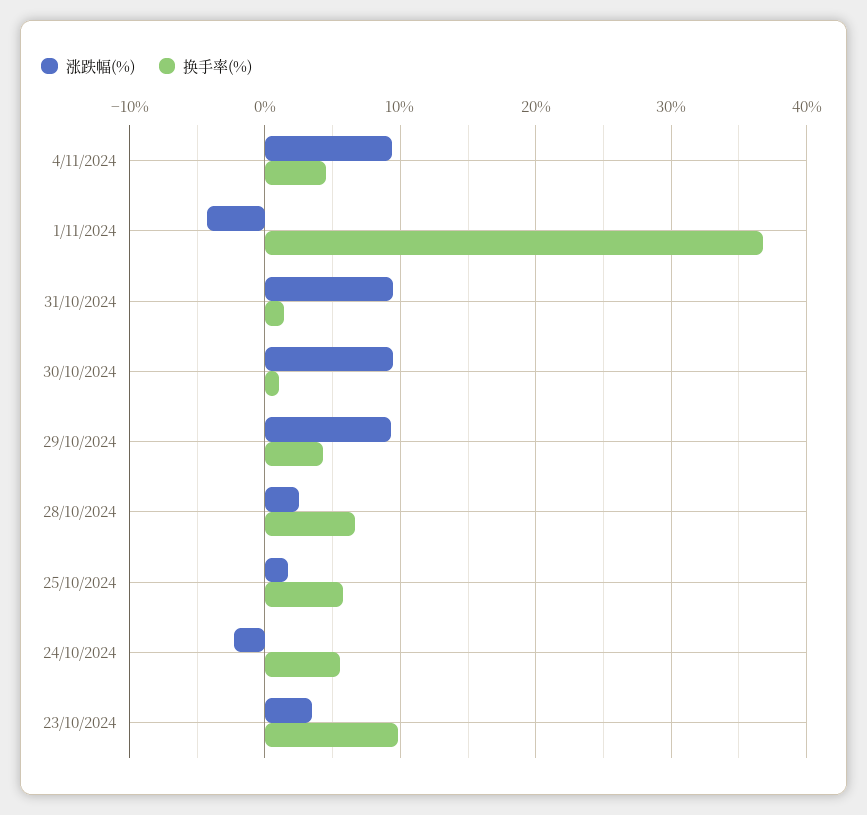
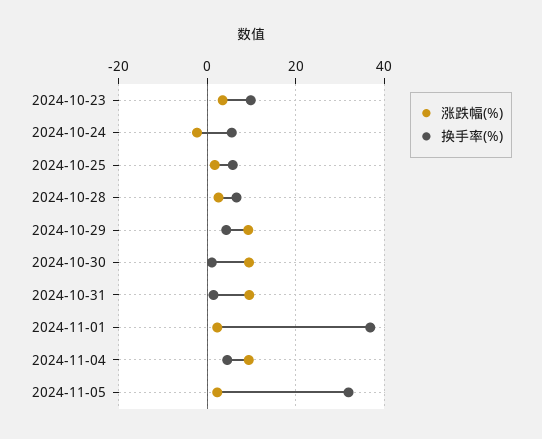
涨跌幅(%), 1/11/2024: -4 -> 2
涨跌幅(%), 2024-11-05: none -> 2
换手率(%), 2024-11-05: none -> 32

